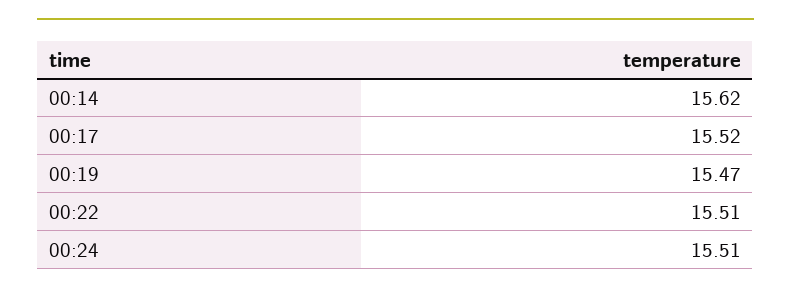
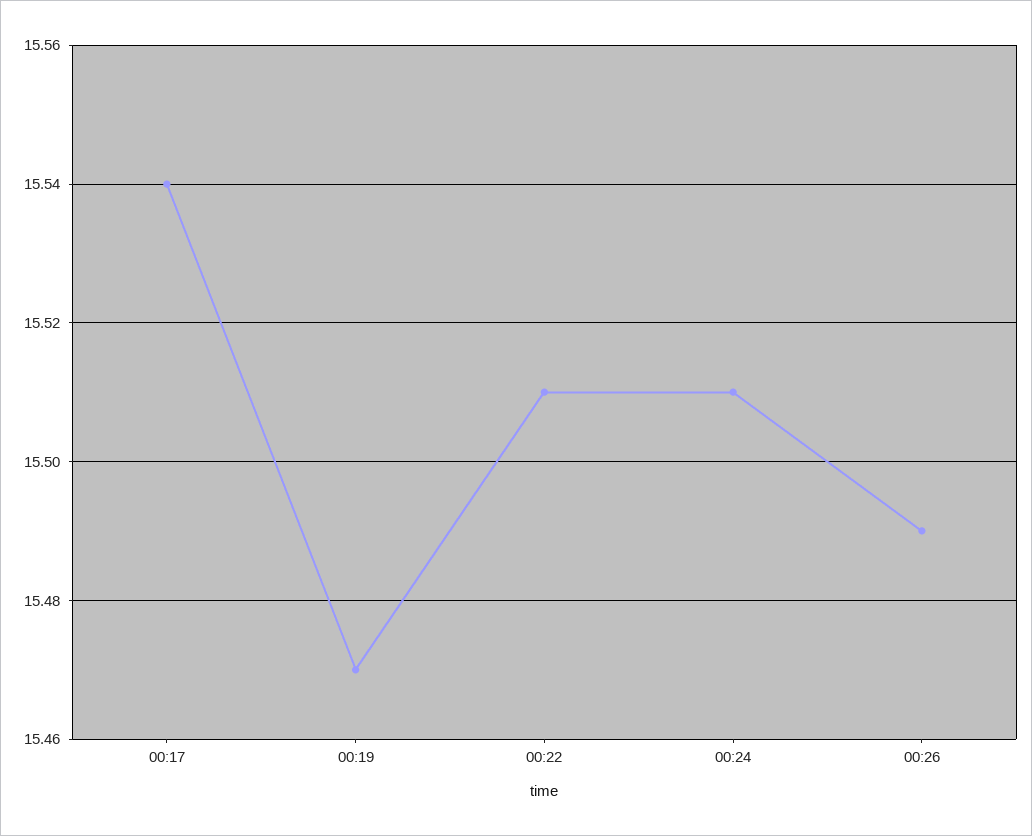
00:14: 15.62 -> none
00:17: 15.52 -> 15.54
00:26: none -> 15.49

